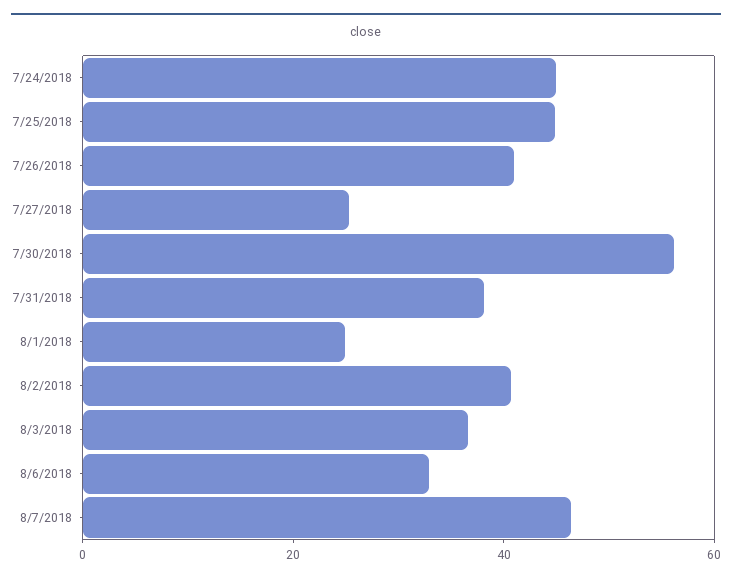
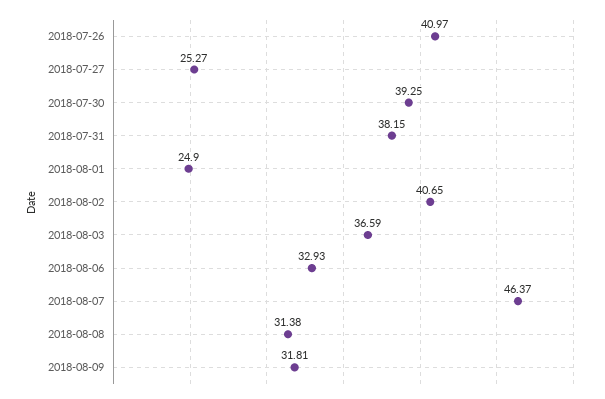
7/24/2018: 45 -> none
7/25/2018: 45 -> none
7/30/2018: 55 -> 39.25
2018-08-08: none -> 31.38
2018-08-09: none -> 31.81

